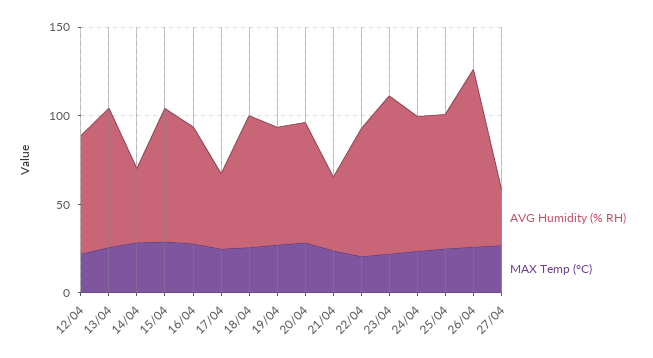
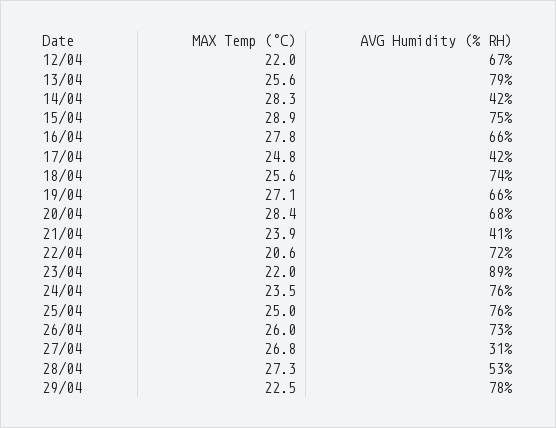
AVG Humidity (% RH), 26/04: 100 -> 73
MAX Temp (°C), 28/04: none -> 27.3
AVG Humidity (% RH), 28/04: none -> 53
MAX Temp (°C), 29/04: none -> 22.5
AVG Humidity (% RH), 29/04: none -> 78

